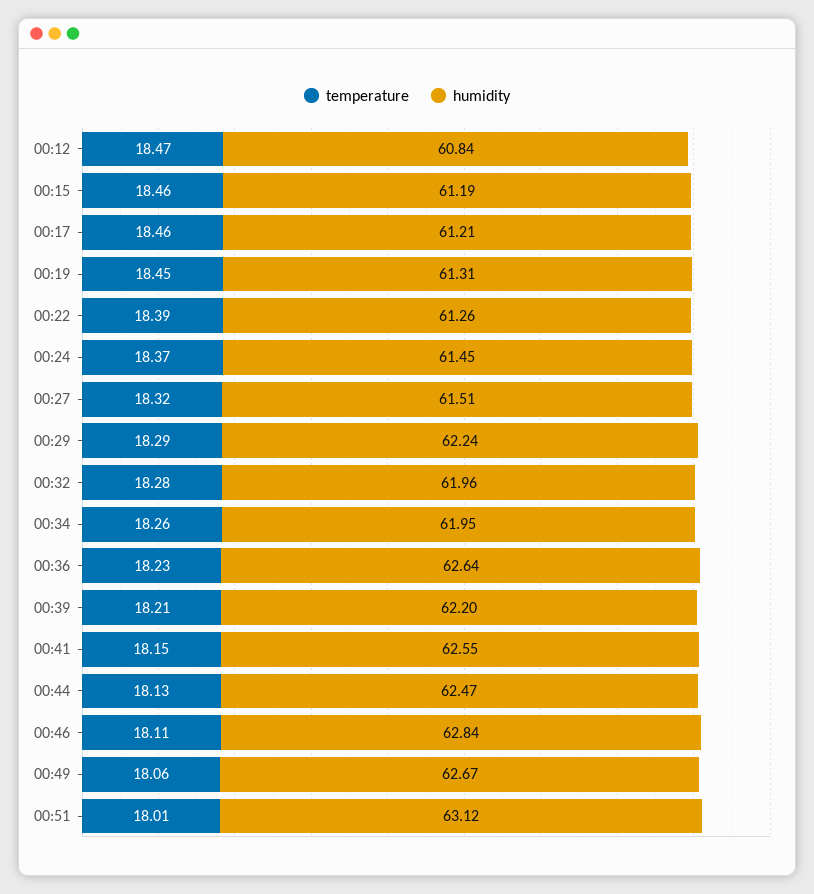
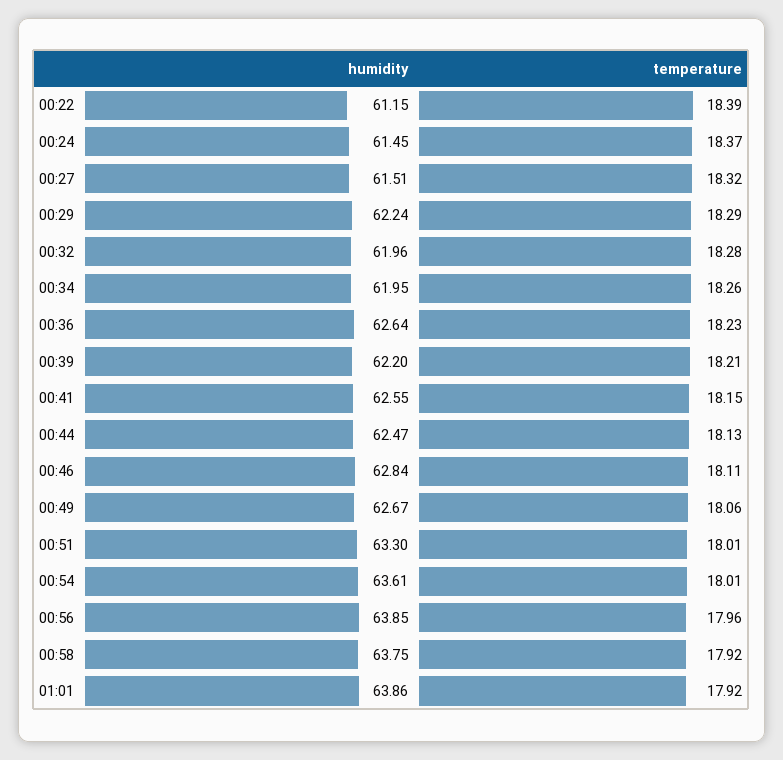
temperature, 00:12: 18.47 -> none
humidity, 00:12: 60.84 -> none
temperature, 00:15: 18.46 -> none
humidity, 00:15: 61.19 -> none
temperature, 00:17: 18.46 -> none
humidity, 00:17: 61.21 -> none
temperature, 00:19: 18.45 -> none
humidity, 00:19: 61.31 -> none
humidity, 00:22: 61.26 -> 61.15
humidity, 00:51: 63.12 -> 63.3
humidity, 00:54: none -> 63.61
temperature, 00:54: none -> 18.01
humidity, 00:56: none -> 63.85
temperature, 00:56: none -> 17.96
humidity, 00:58: none -> 63.75
temperature, 00:58: none -> 17.92
humidity, 01:01: none -> 63.86
temperature, 01:01: none -> 17.92

